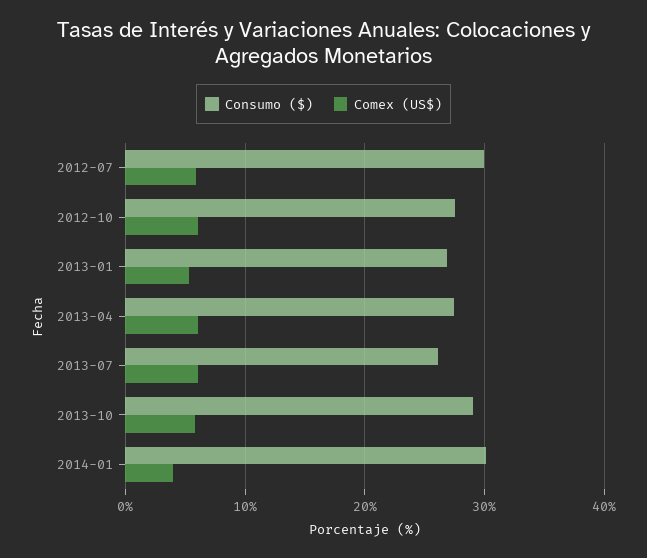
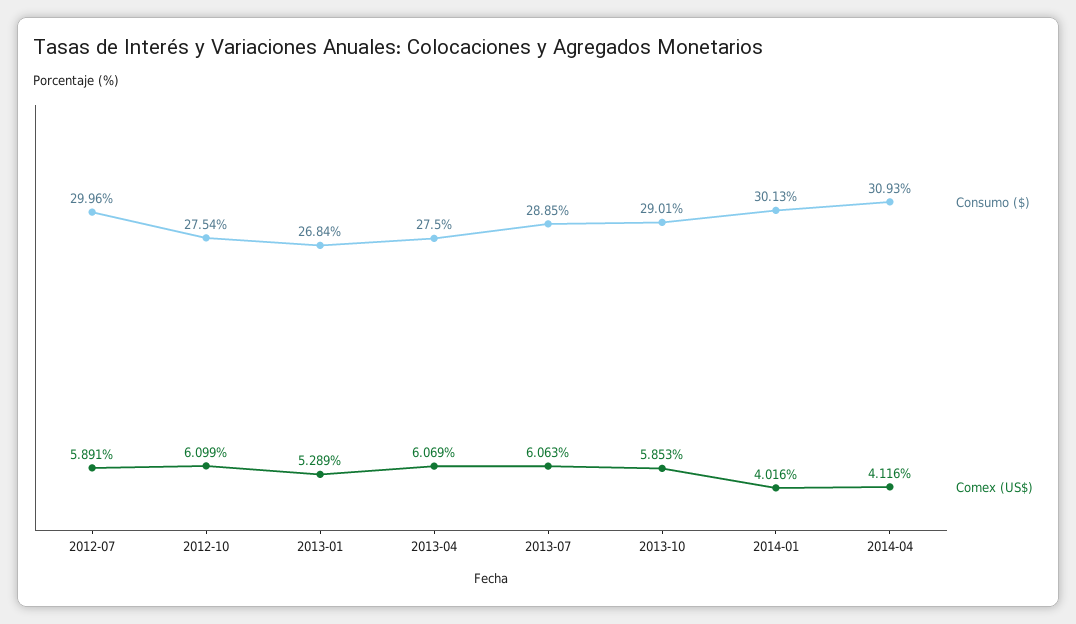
Consumo ($), 2013-07: 26 -> 28.85
Consumo ($), 2014-04: none -> 30.93
Comex (US$), 2014-04: none -> 4.116

